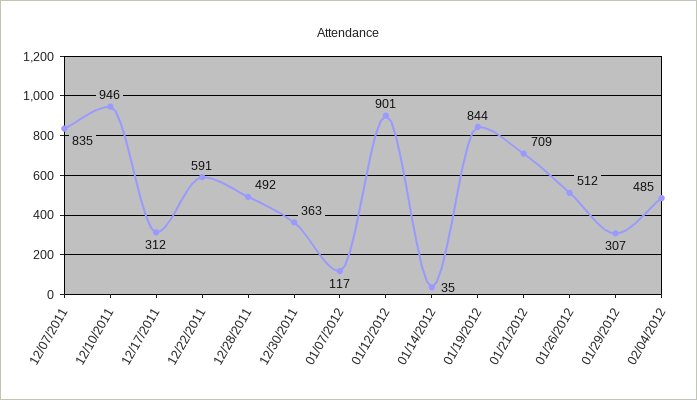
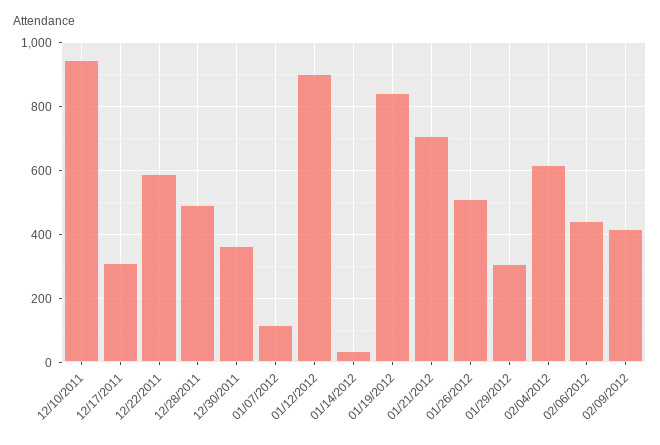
12/07/2011: 835 -> none
02/04/2012: 485 -> 620
02/06/2012: none -> 440
02/09/2012: none -> 420

